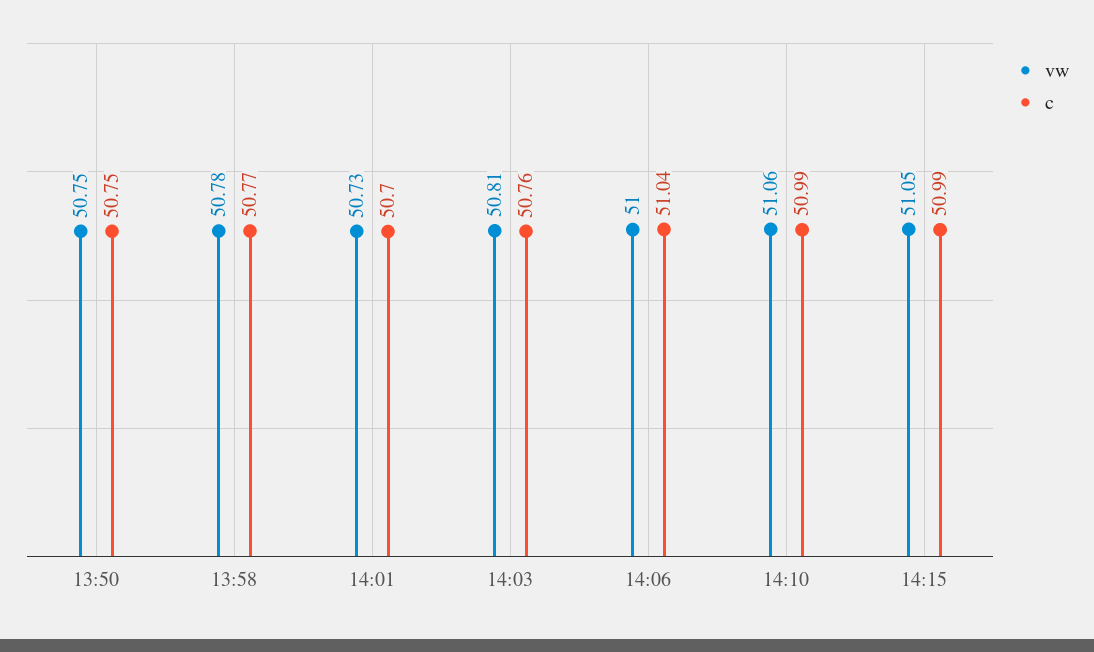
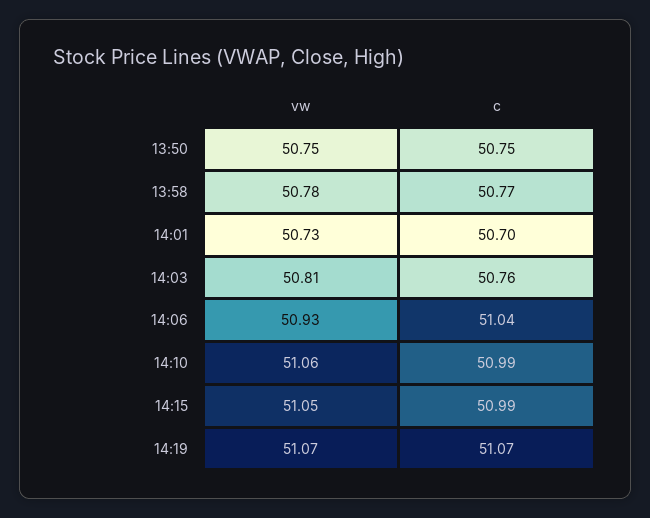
vw, 14:06: 51 -> 50.93
vw, 14:19: none -> 51.07
c, 14:19: none -> 51.07

